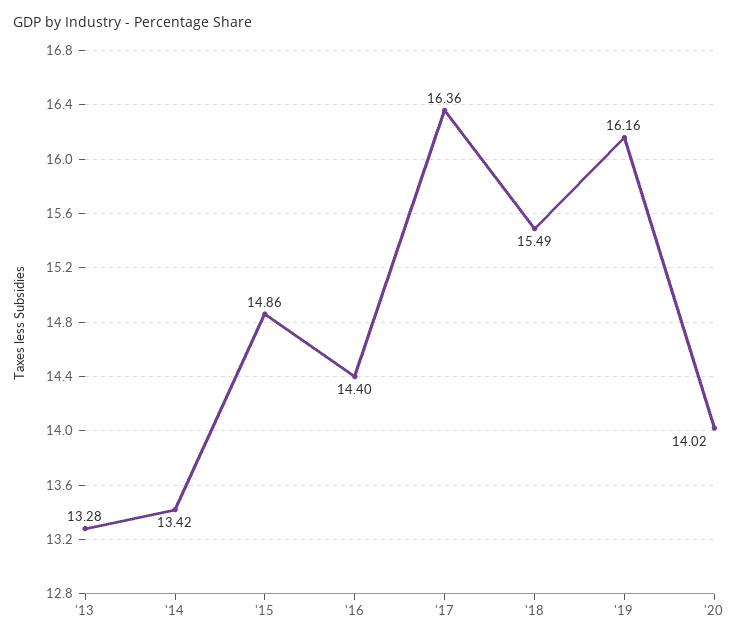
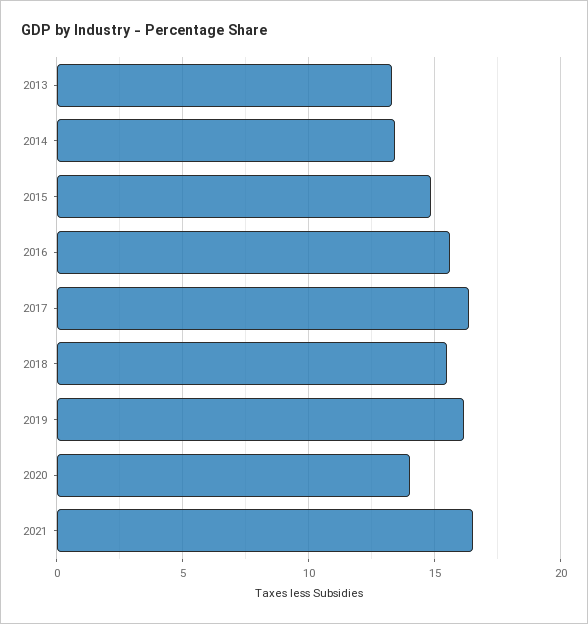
'16: 14.4 -> 15.5
2021: none -> 16.5

